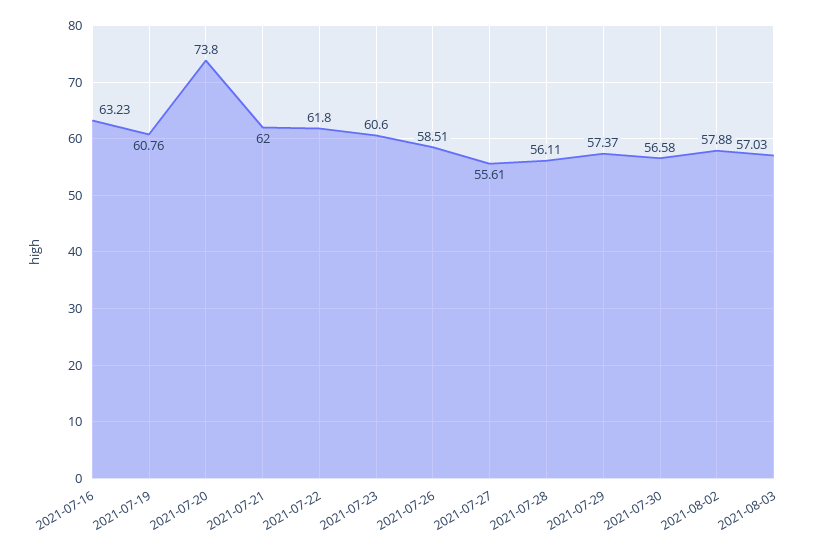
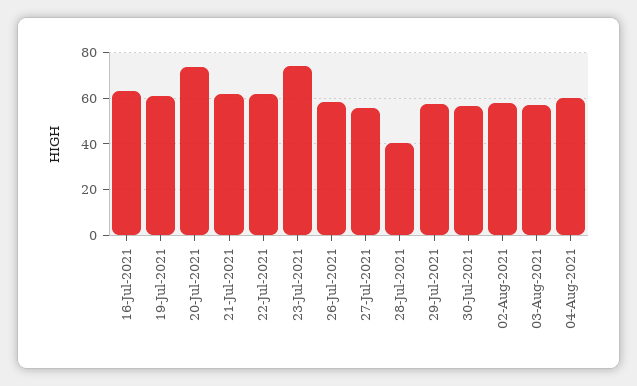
2021-07-23: 60.6 -> 75
2021-07-28: 56.11 -> 40
04-Aug-2021: none -> 60

